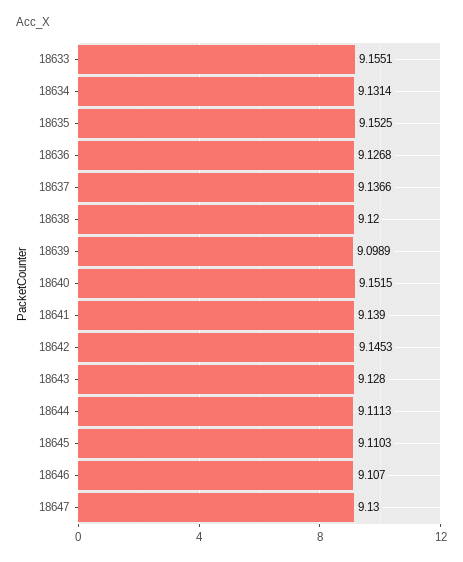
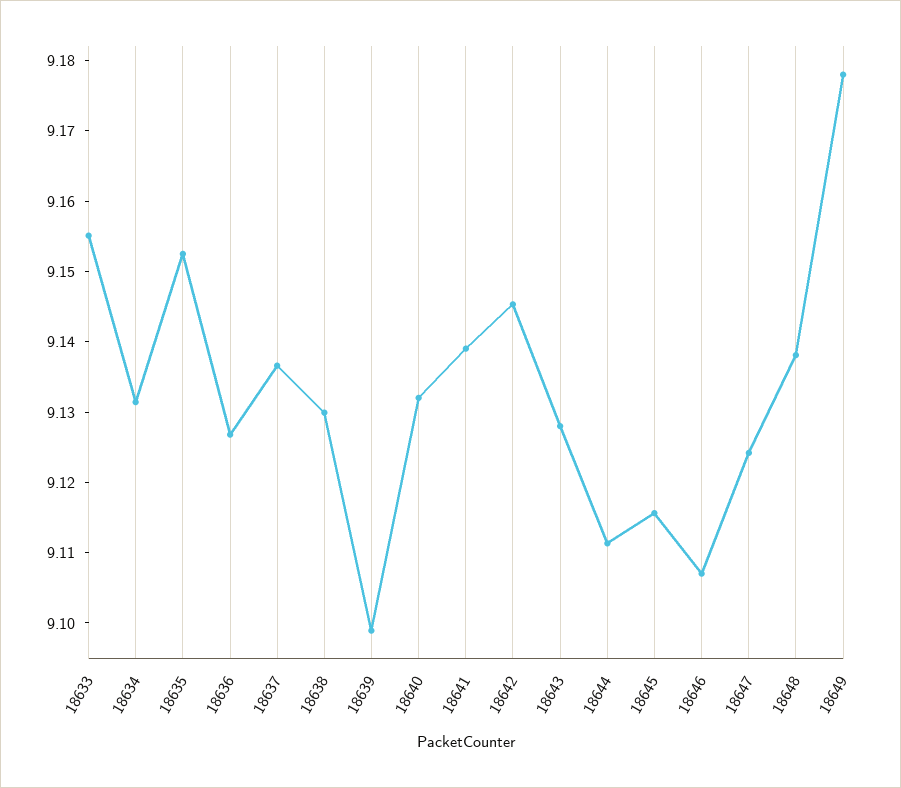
18638: 9.12 -> 9.13
18640: 9.1515 -> 9.132
18645: 9.1103 -> 9.116
18647: 9.13 -> 9.124
18648: none -> 9.138
18649: none -> 9.178

